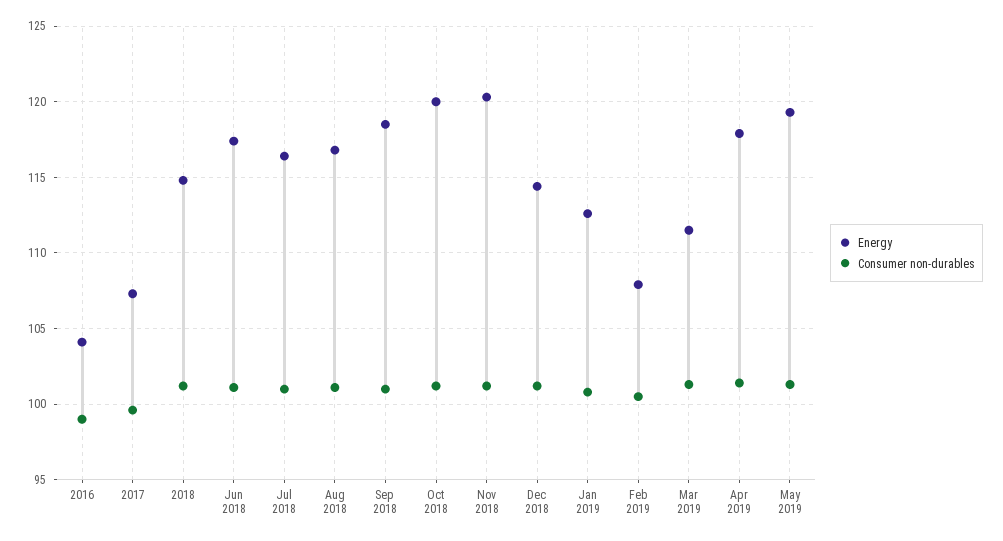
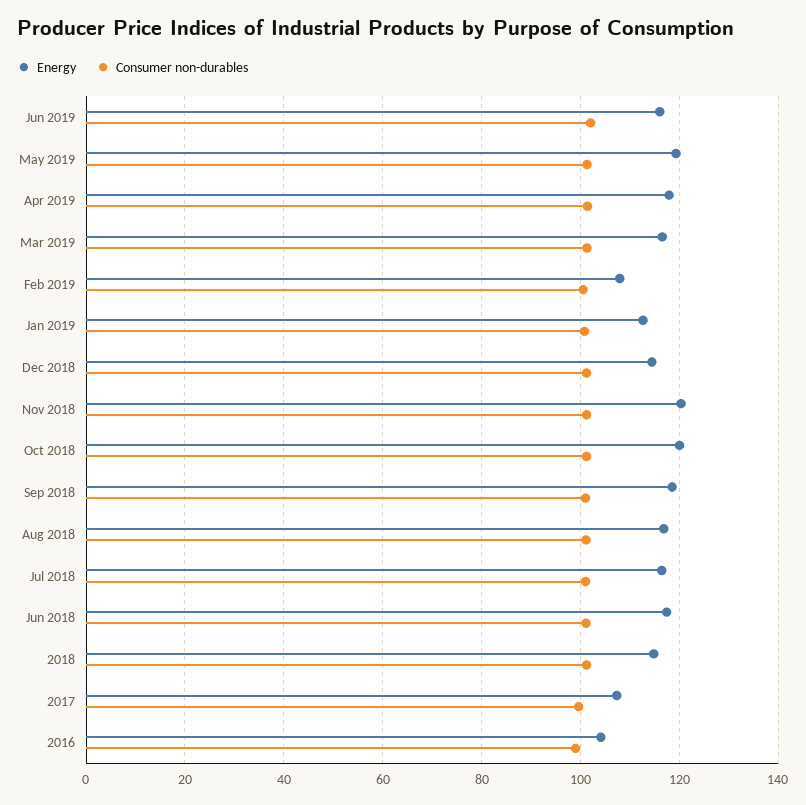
Energy, Mar 2019: 111.5 -> 116
Energy, Jun 2019: none -> 116
Consumer non-durables, Jun 2019: none -> 102

